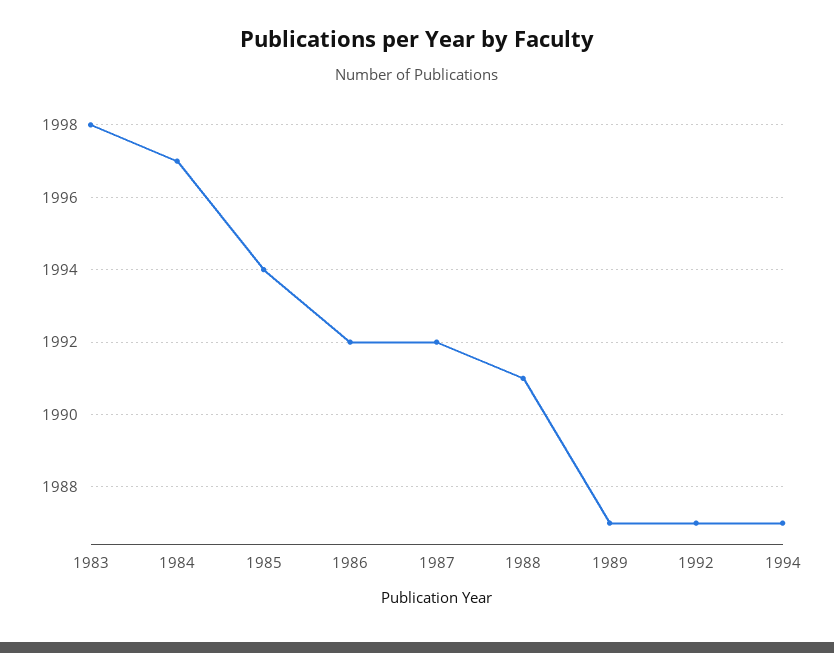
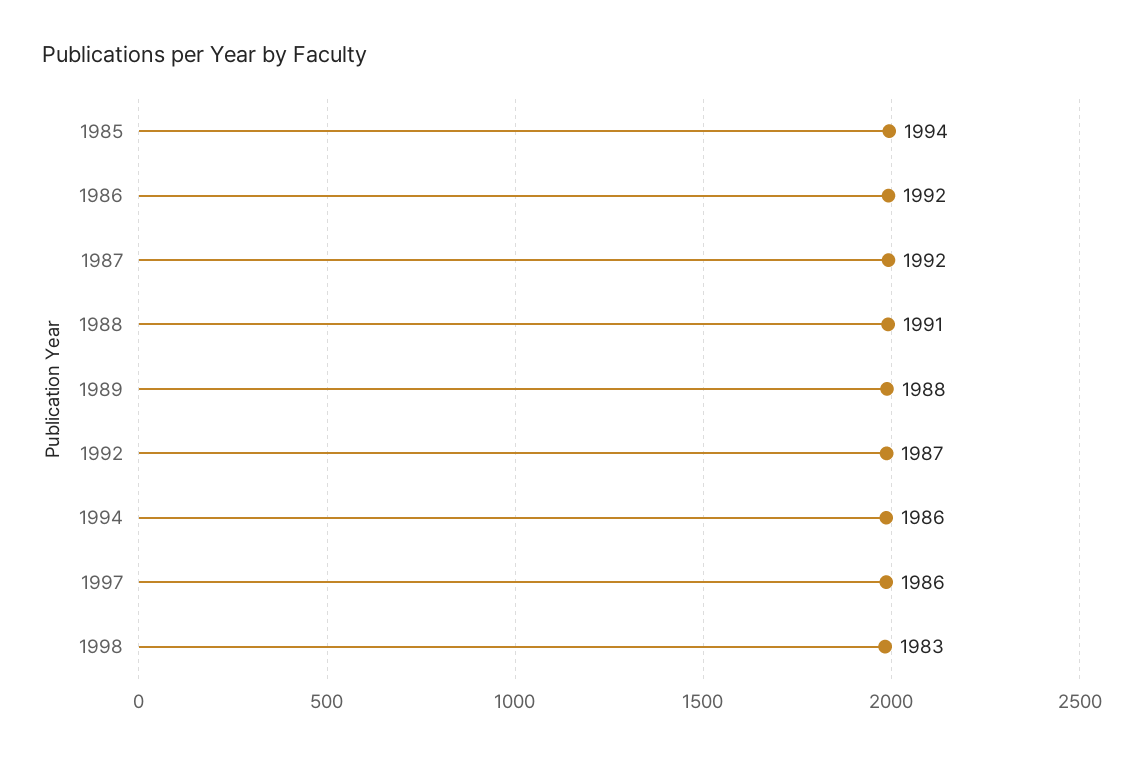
1983: 1998 -> none
1984: 1997 -> none
1989: 1987 -> 1988
1994: 1987 -> 1986
1997: none -> 1986
1998: none -> 1983

